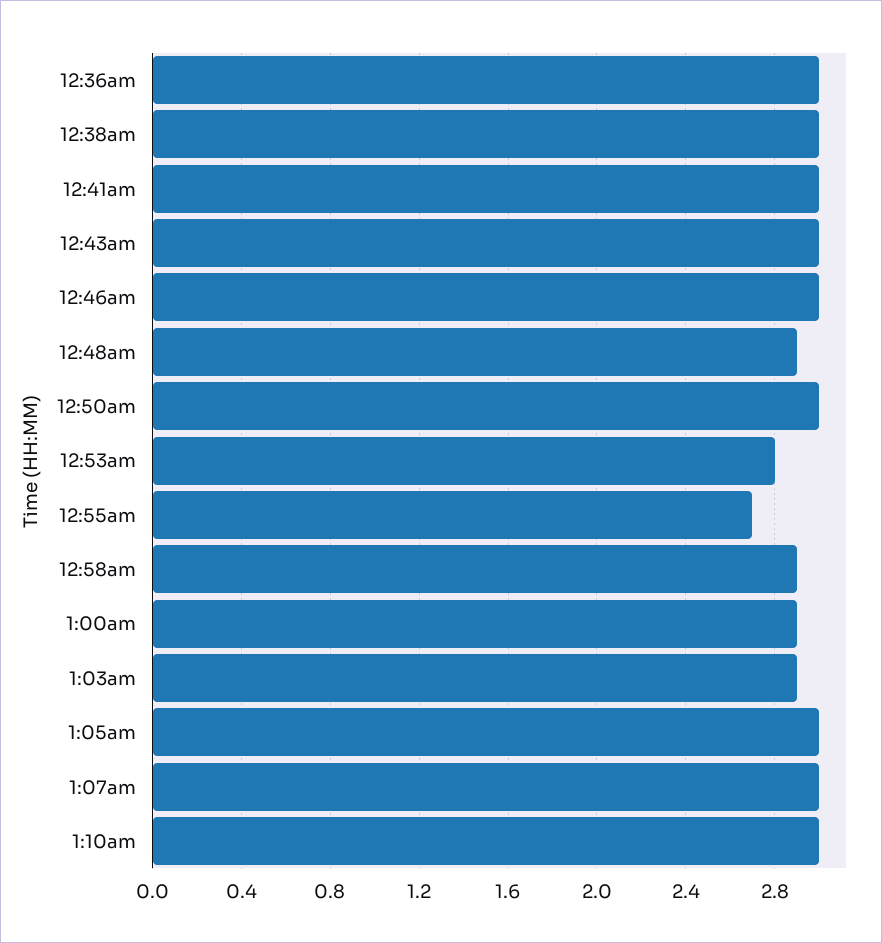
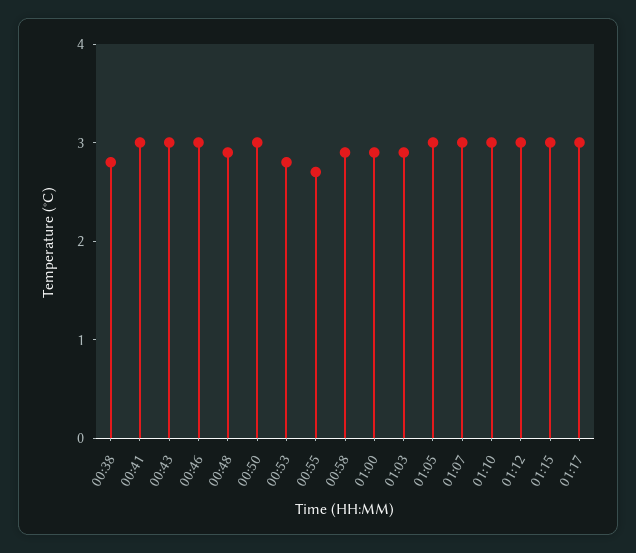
12:36am: 3 -> none
12:38am: 3 -> 2.8
01:12: none -> 3
01:15: none -> 3
01:17: none -> 3

